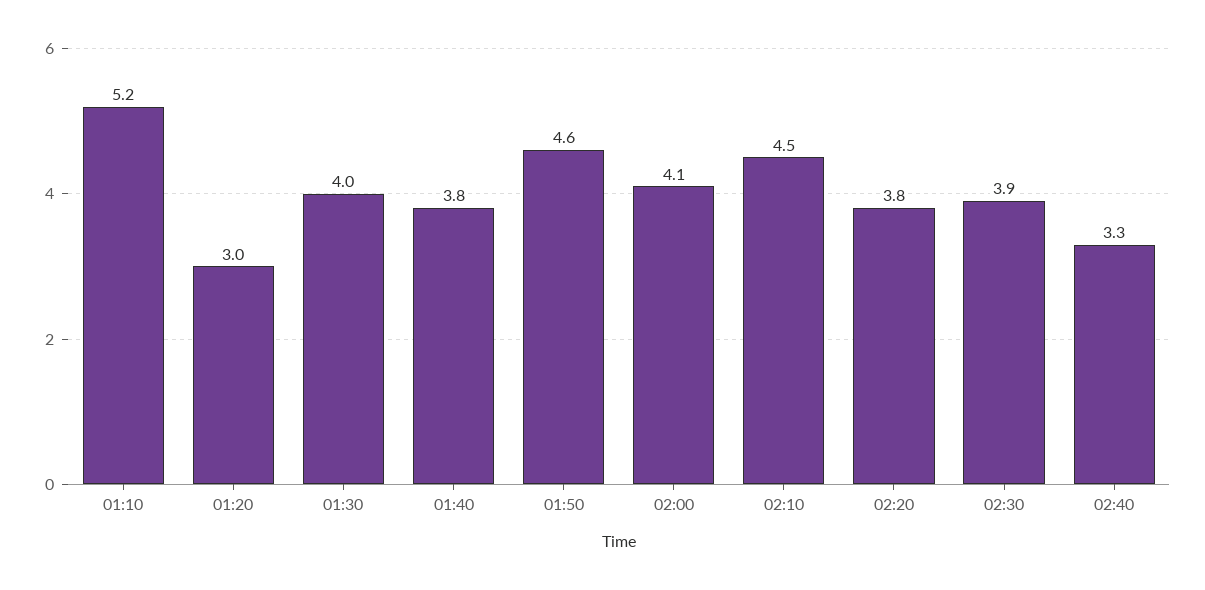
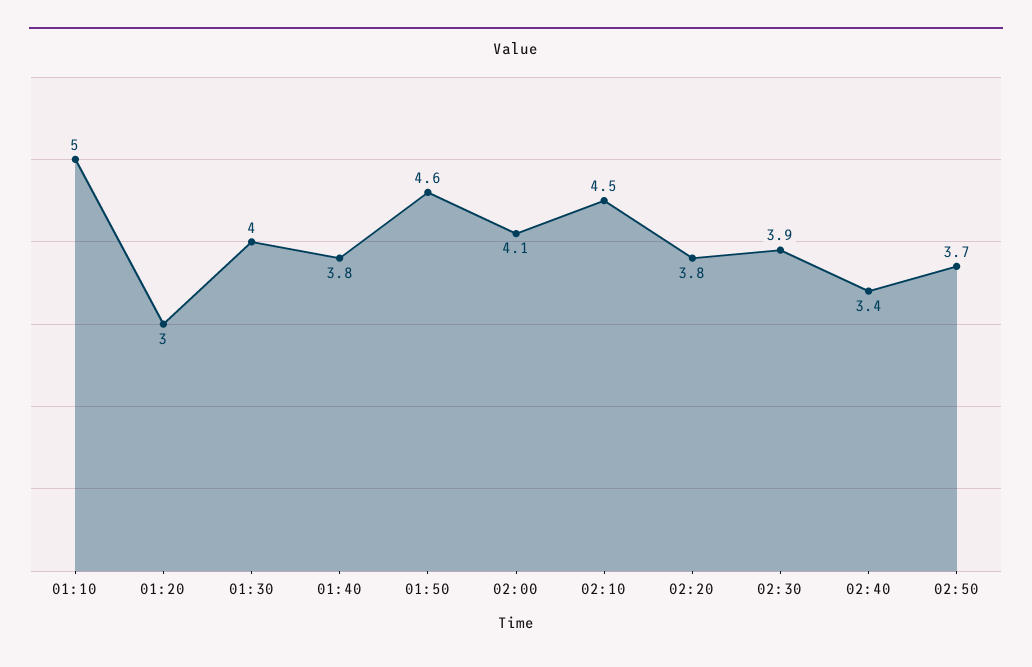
01:10: 5.2 -> 5
02:40: 3.3 -> 3.4
02:50: none -> 3.7

